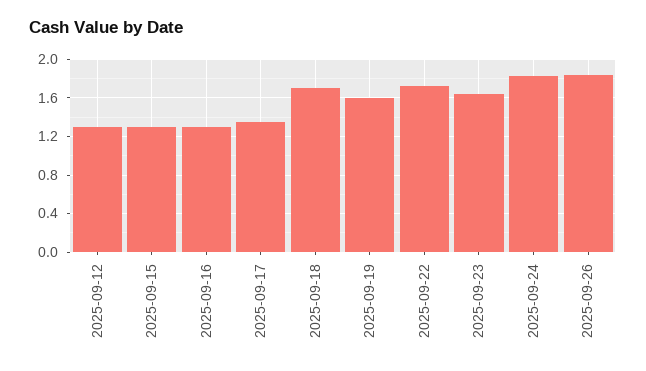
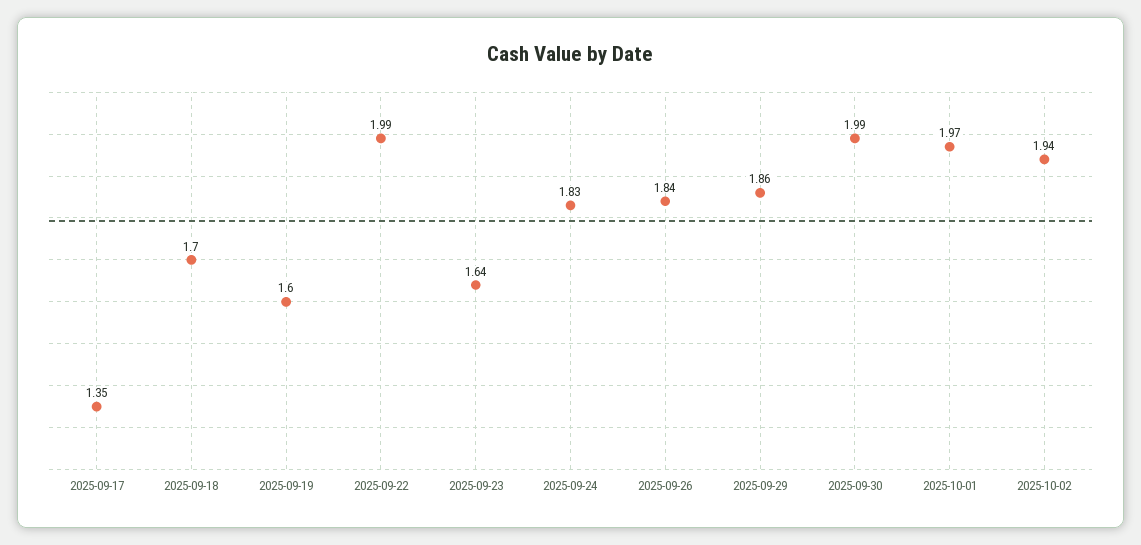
2025-09-12: 1.3 -> none
2025-09-15: 1.3 -> none
2025-09-16: 1.3 -> none
2025-09-22: 1.7 -> 1.99
2025-09-29: none -> 1.86
2025-09-30: none -> 1.99
2025-10-01: none -> 1.97
2025-10-02: none -> 1.94

